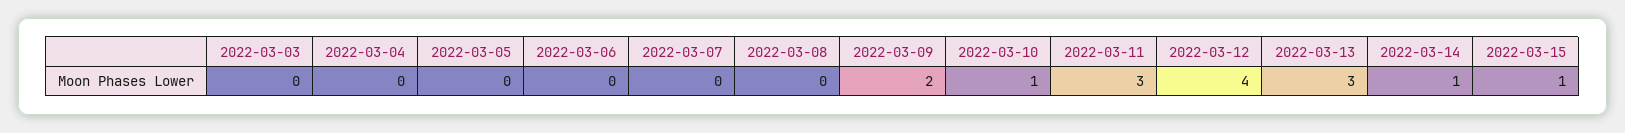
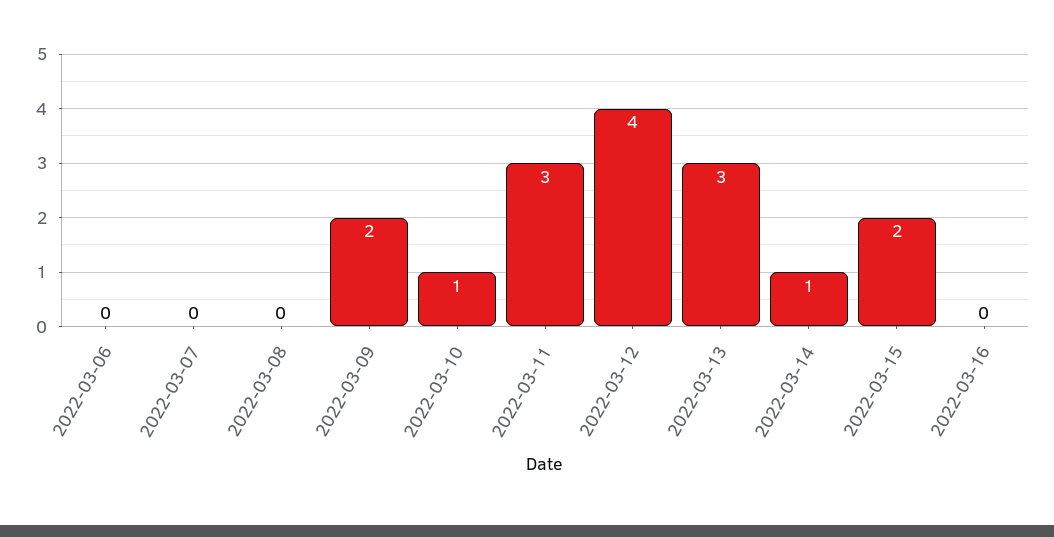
2022-03-03: 0 -> none
2022-03-04: 0 -> none
2022-03-05: 0 -> none
2022-03-15: 1 -> 2
2022-03-16: none -> 0

